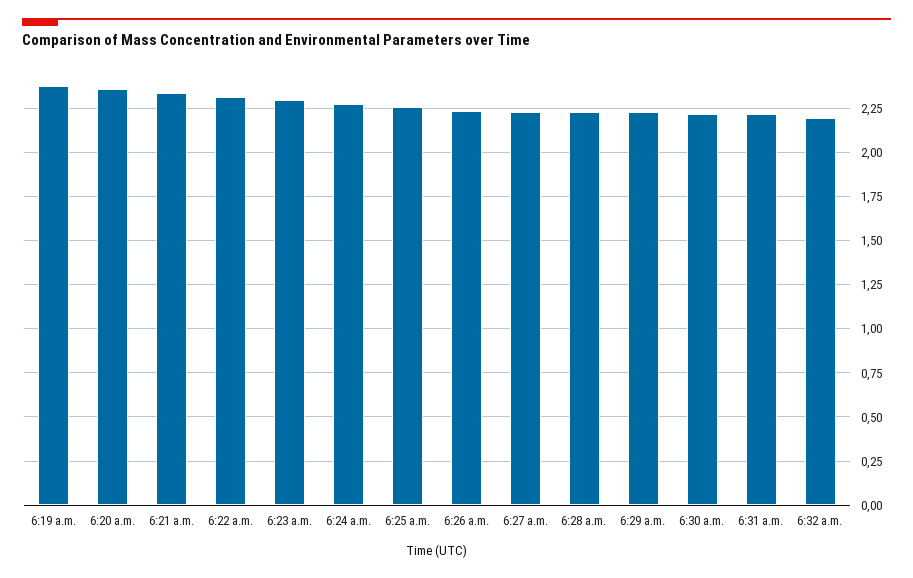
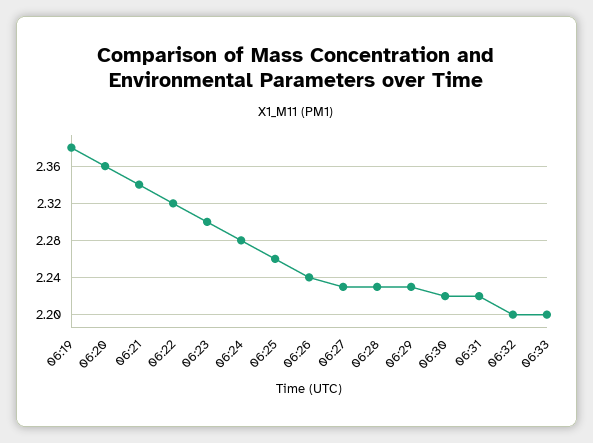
06:33: none -> 2.2

